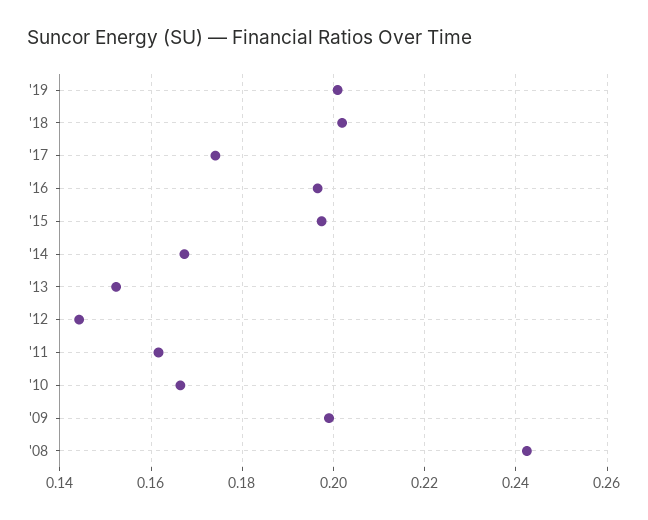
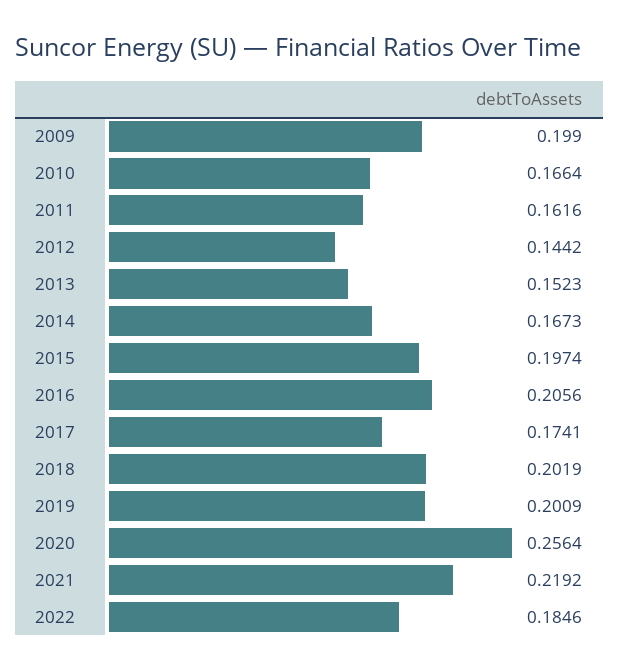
'16: 0.196 -> 0.2056
'08: 0.242 -> none
2020: none -> 0.2564
2021: none -> 0.2192
2022: none -> 0.1846

